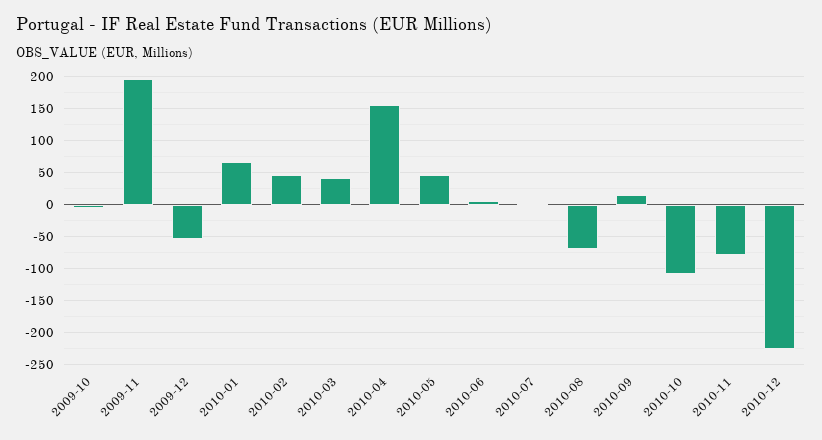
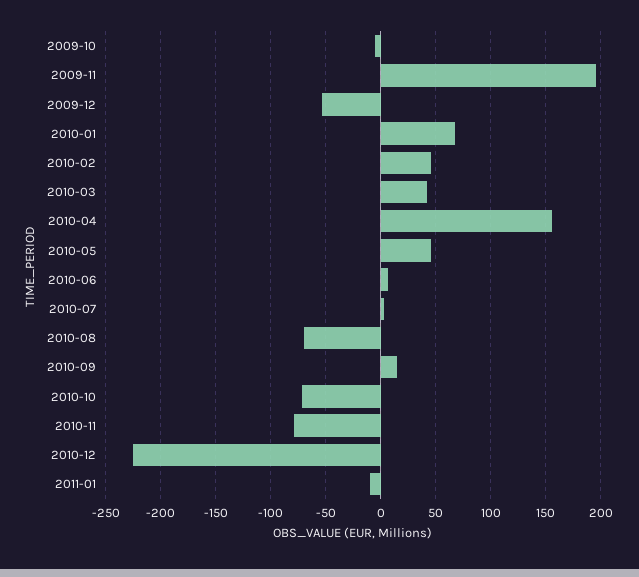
2010-10: -110 -> -70
2011-01: none -> -10

